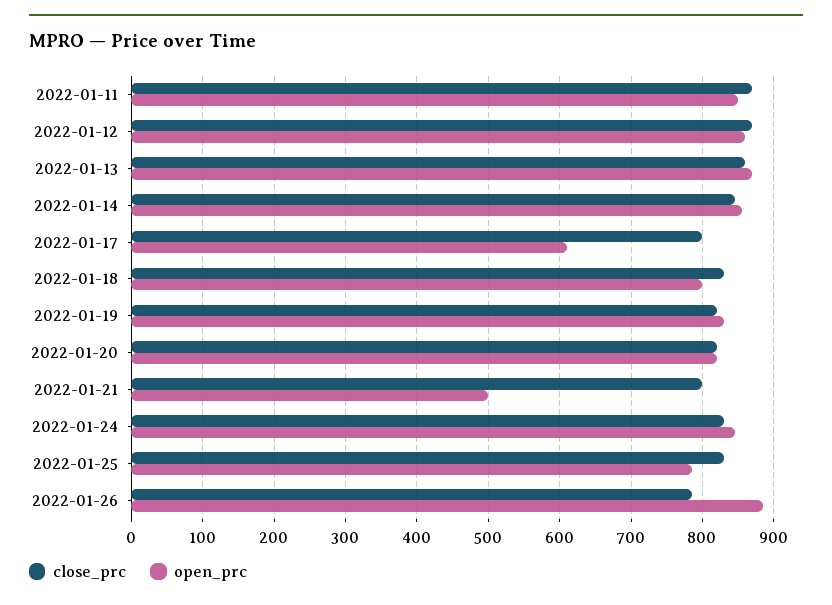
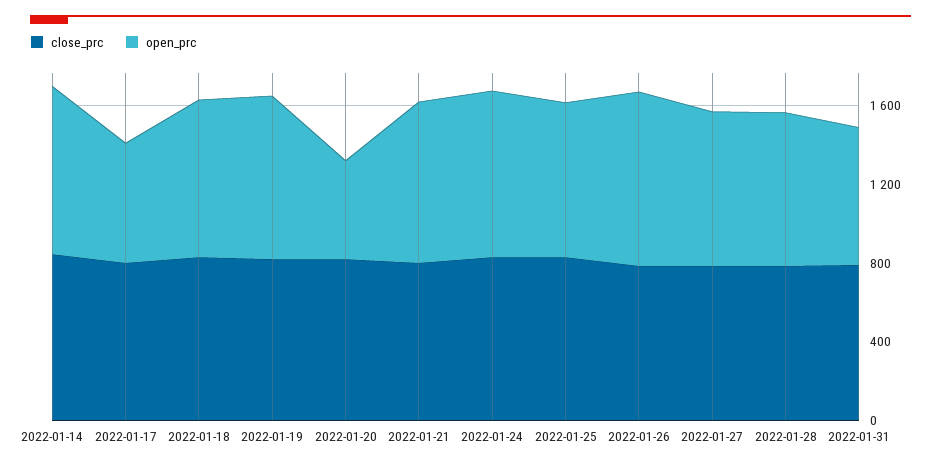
close_prc, 2022-01-11: 870 -> none
open_prc, 2022-01-11: 850 -> none
close_prc, 2022-01-12: 870 -> none
open_prc, 2022-01-12: 860 -> none
close_prc, 2022-01-13: 860 -> none
open_prc, 2022-01-13: 870 -> none
open_prc, 2022-01-20: 820 -> 500
open_prc, 2022-01-21: 500 -> 800
close_prc, 2022-01-27: none -> 800
open_prc, 2022-01-27: none -> 800
close_prc, 2022-01-28: none -> 800
open_prc, 2022-01-28: none -> 800
close_prc, 2022-01-31: none -> 800
open_prc, 2022-01-31: none -> 700

